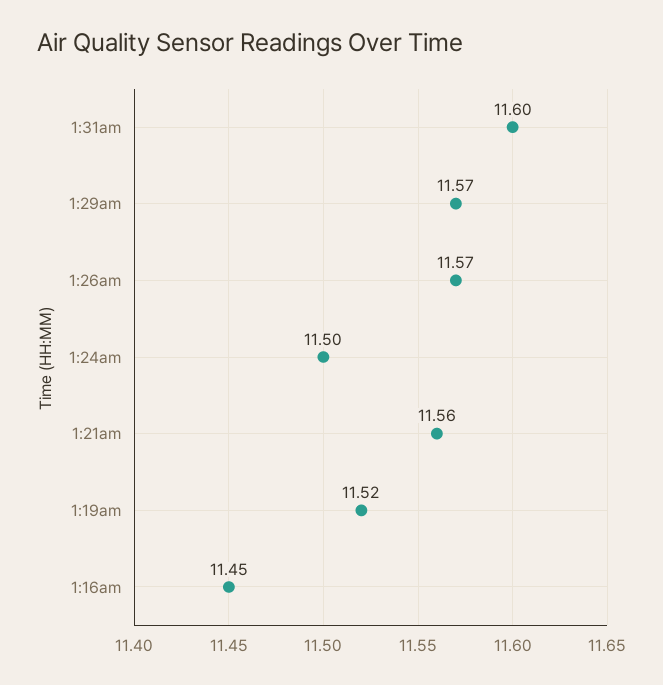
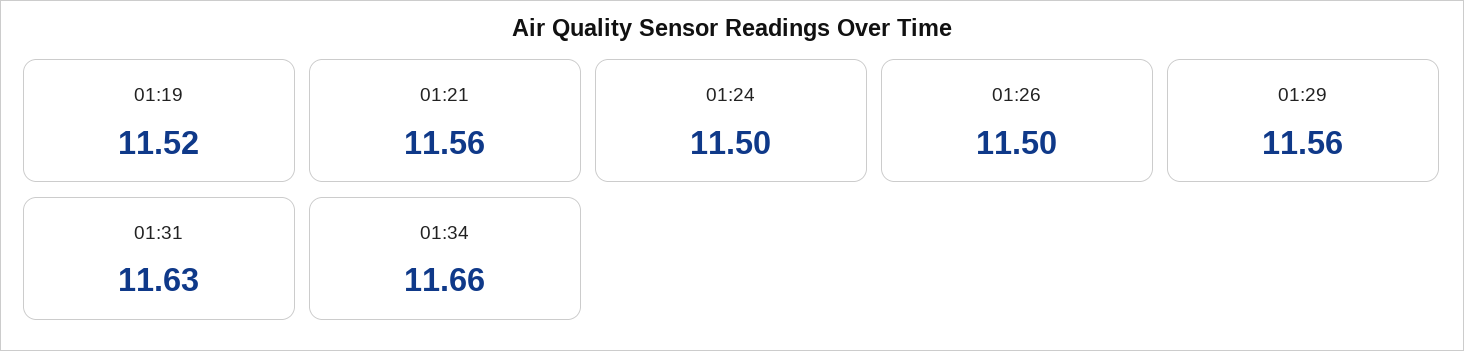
1:31am: 11.6 -> 11.63
1:29am: 11.57 -> 11.56
1:26am: 11.57 -> 11.5
1:16am: 11.45 -> none
01:34: none -> 11.66

